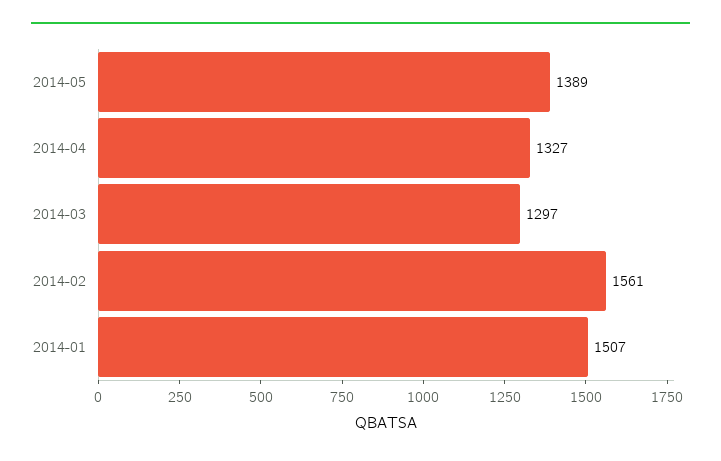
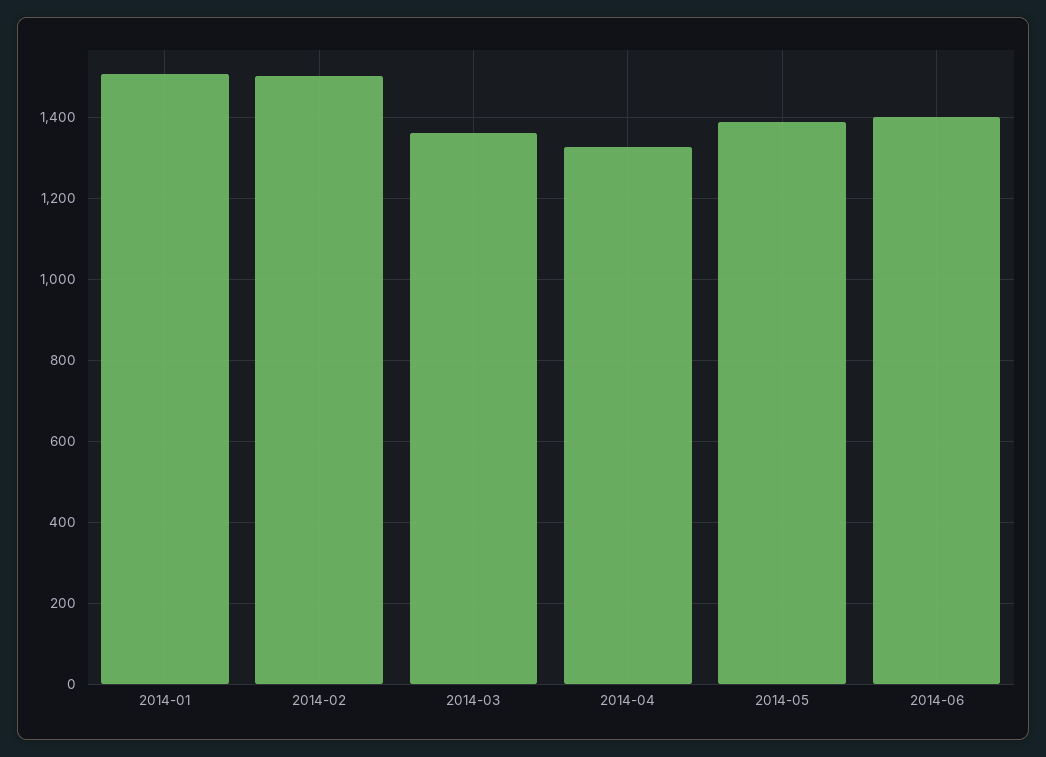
2014-03: 1297 -> 1360
2014-02: 1561 -> 1500
2014-06: none -> 1400

